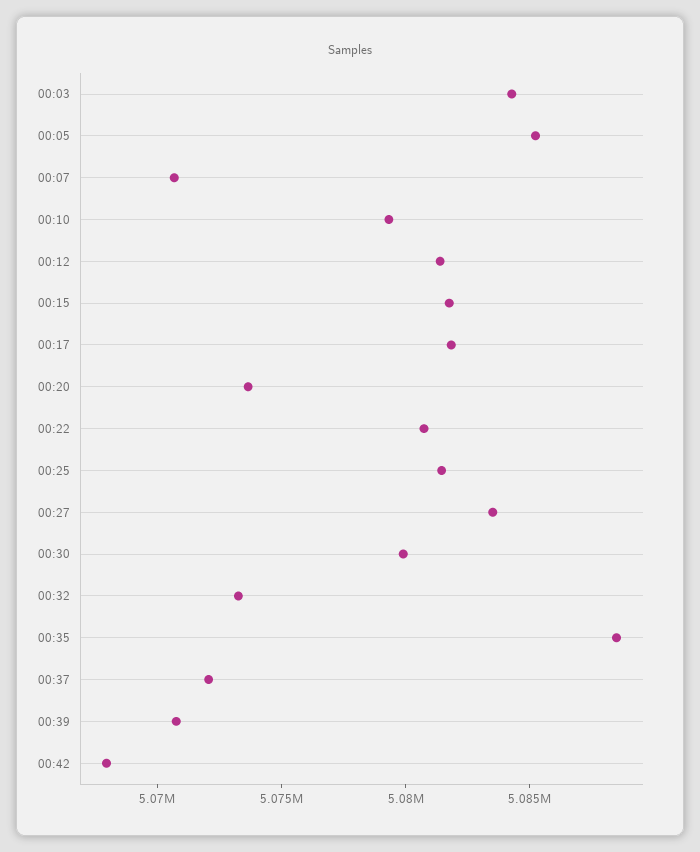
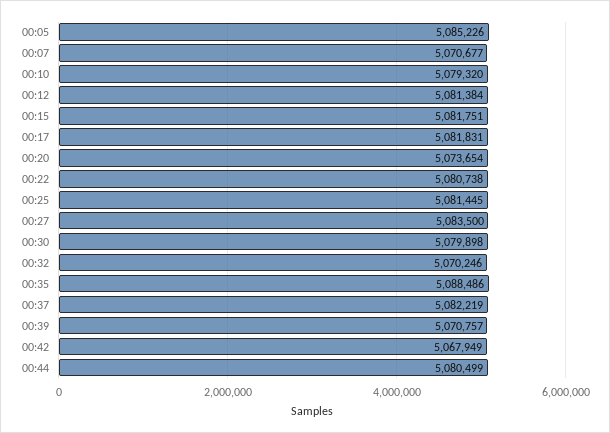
00:03: 5084000 -> none
00:32: 5073000 -> 5070246
00:37: 5072000 -> 5082219
00:44: none -> 5080499

